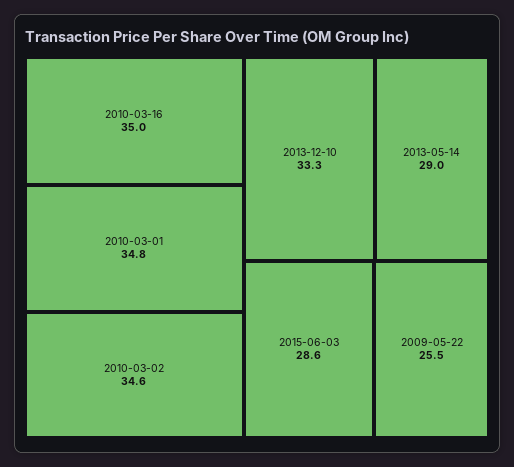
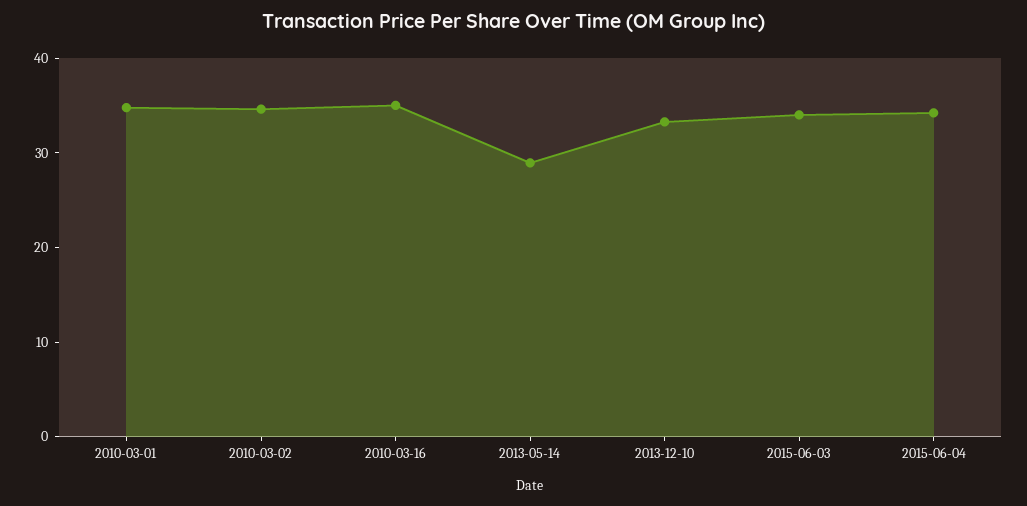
2015-06-03: 28.6 -> 34
2009-05-22: 25.5 -> none
2015-06-04: none -> 34

